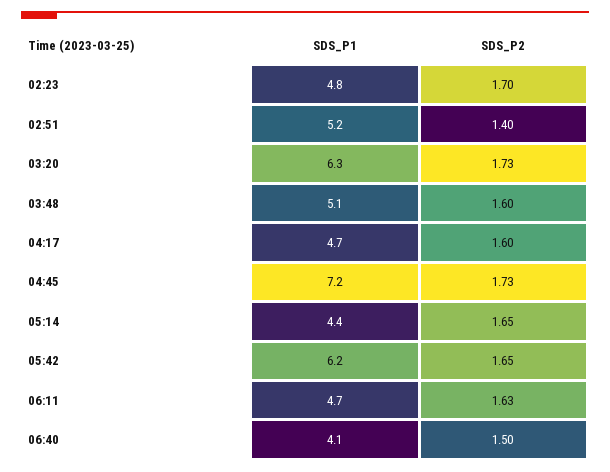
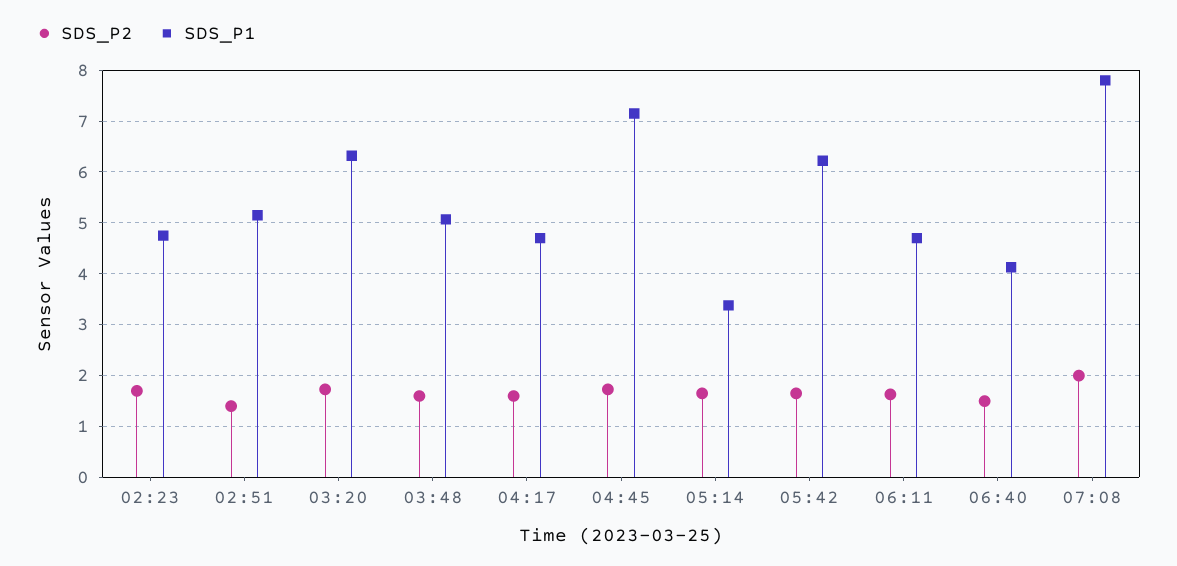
SDS_P1, 05:14: 4.4 -> 3.4
SDS_P2, 07:08: none -> 2
SDS_P1, 07:08: none -> 7.8

